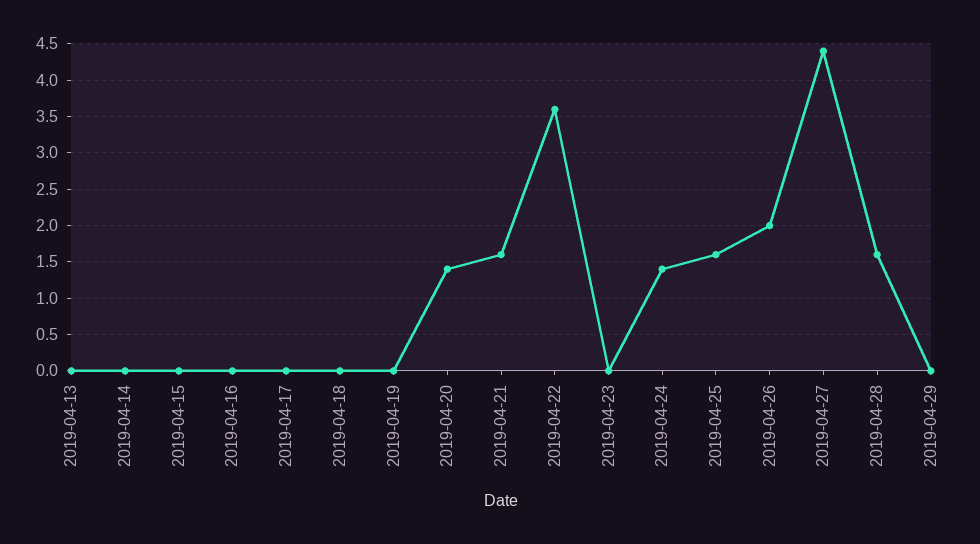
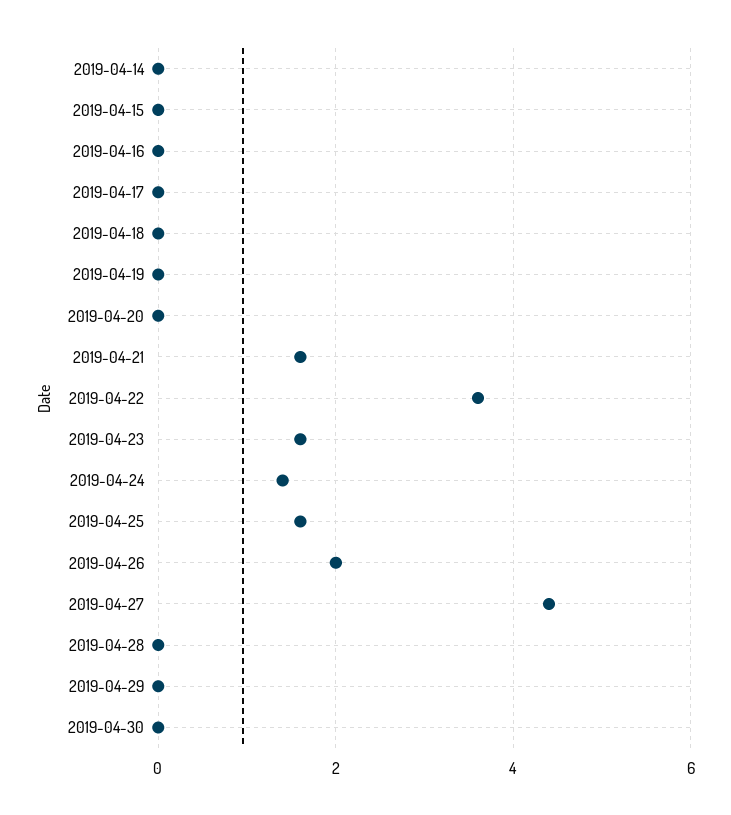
2019-04-13: 0 -> none
2019-04-20: 1.4 -> 0
2019-04-23: 0 -> 1.5
2019-04-28: 1.6 -> 0
2019-04-30: none -> 0

